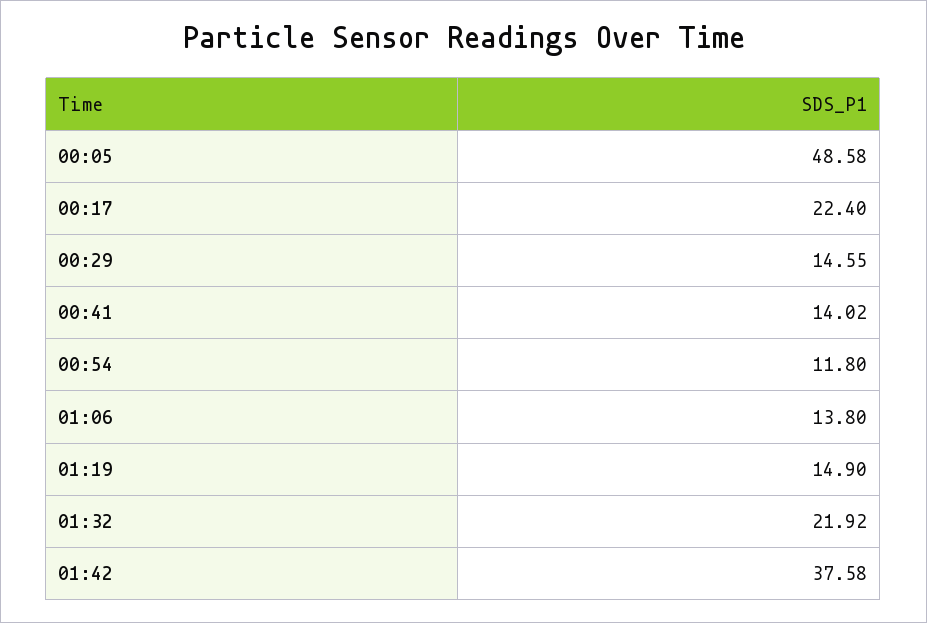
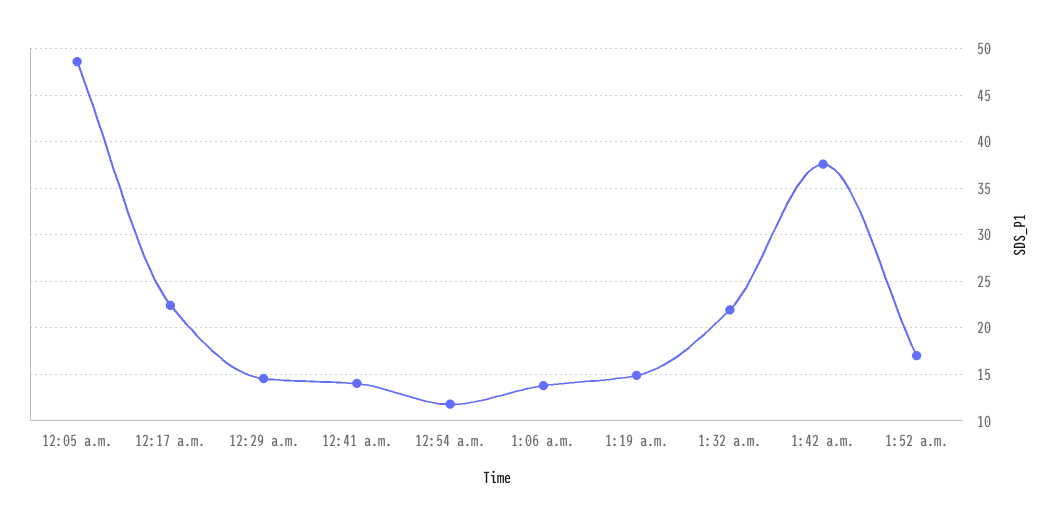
1:52 a.m.: none -> 17

